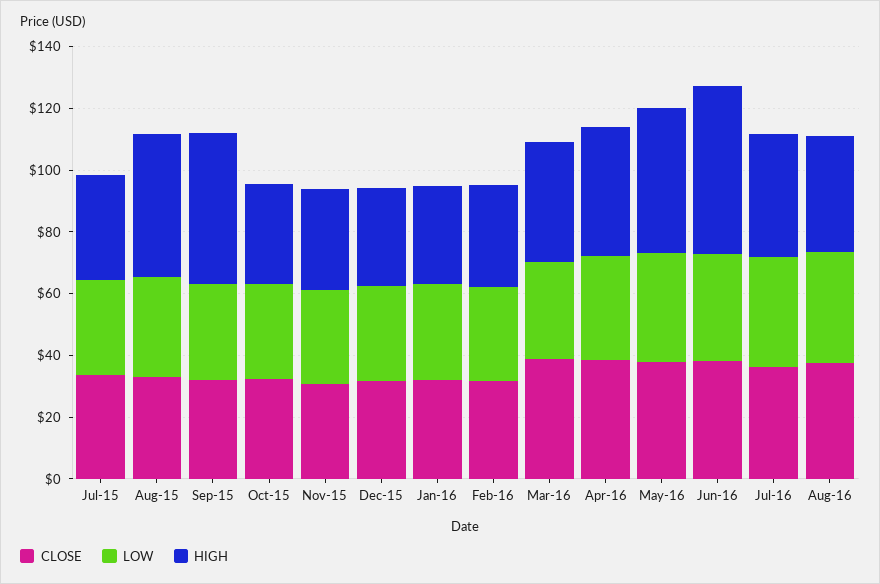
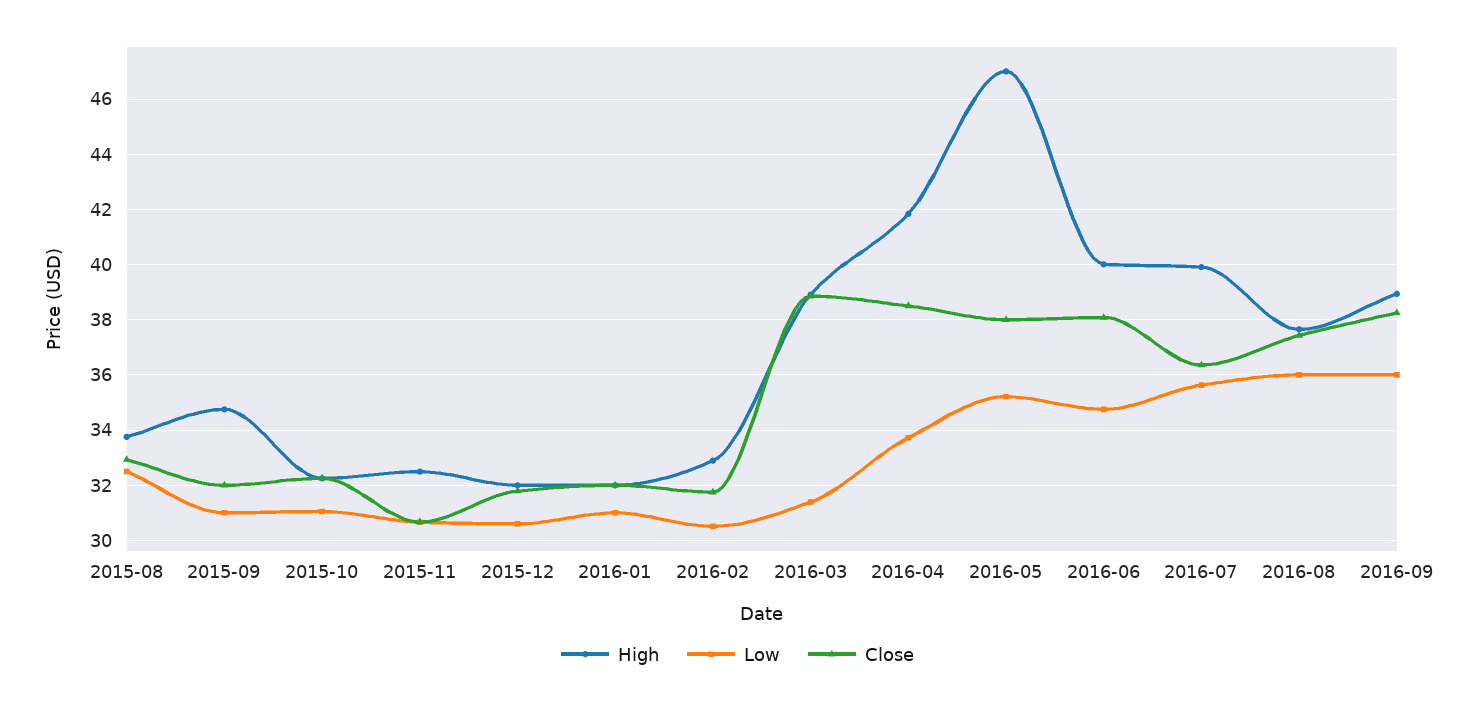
CLOSE, Jul-15: 35 -> none
LOW, Jul-15: 30 -> none
HIGH, Jul-15: 35 -> none
HIGH, Aug-15: 45 -> 33.75
HIGH, Sep-15: 50 -> 34.75
HIGH, Jun-16: 55 -> 40
HIGH, 2016-09: none -> 39
LOW, 2016-09: none -> 36
CLOSE, 2016-09: none -> 38.25

